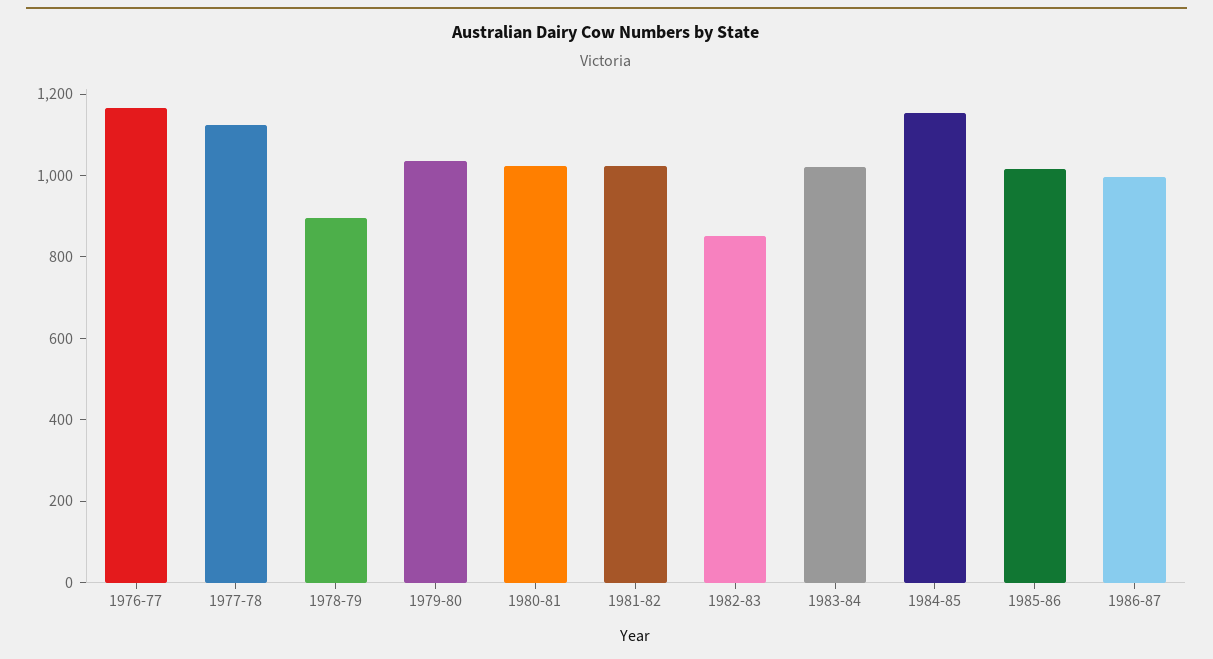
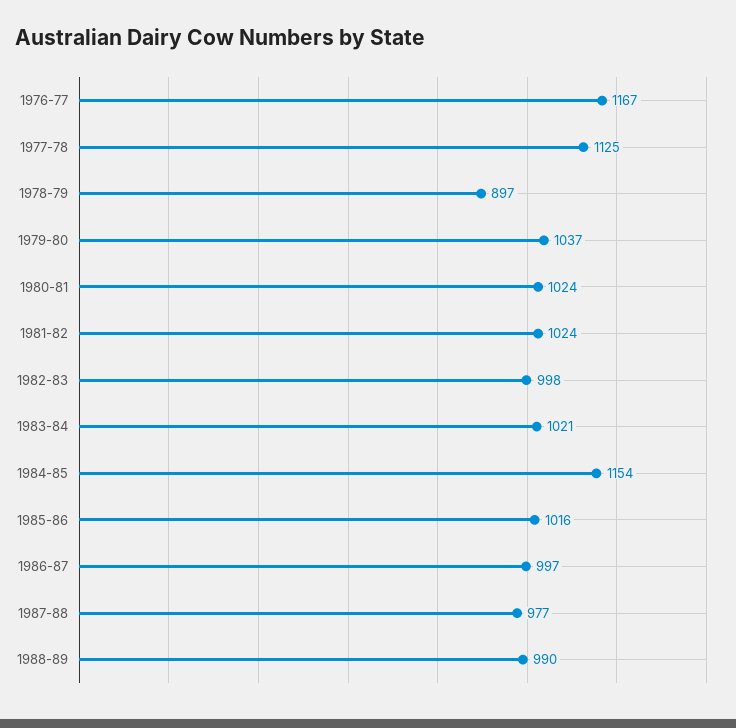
1982-83: 850 -> 998
1987-88: none -> 977
1988-89: none -> 990

